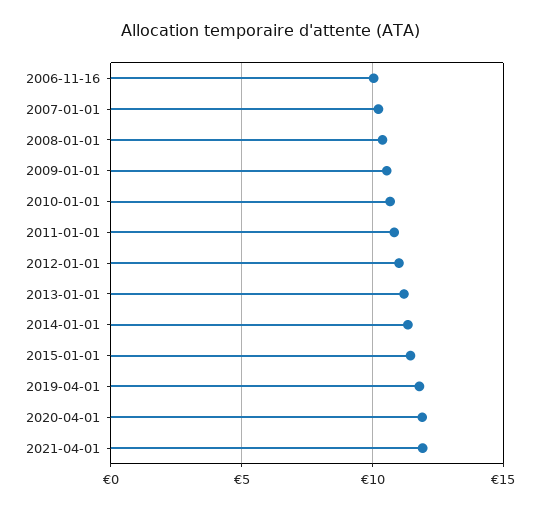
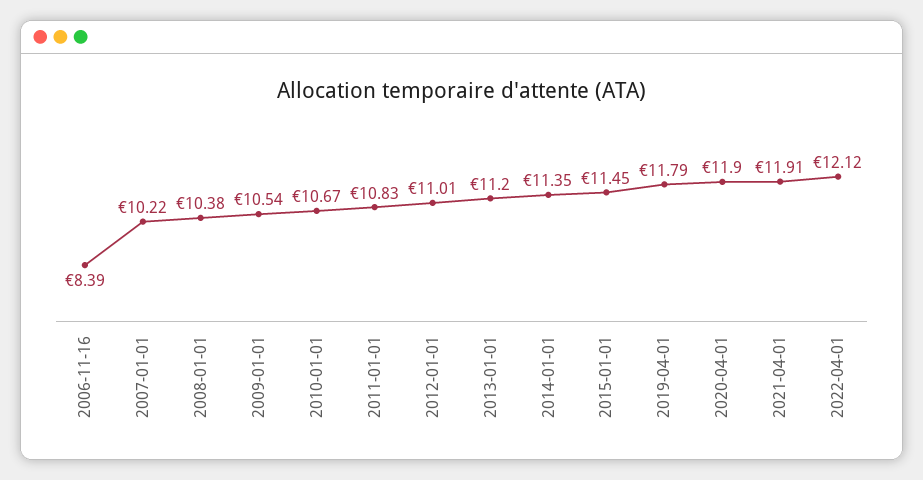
2006-11-16: 10 -> 8.39
2022-04-01: none -> 12.12

